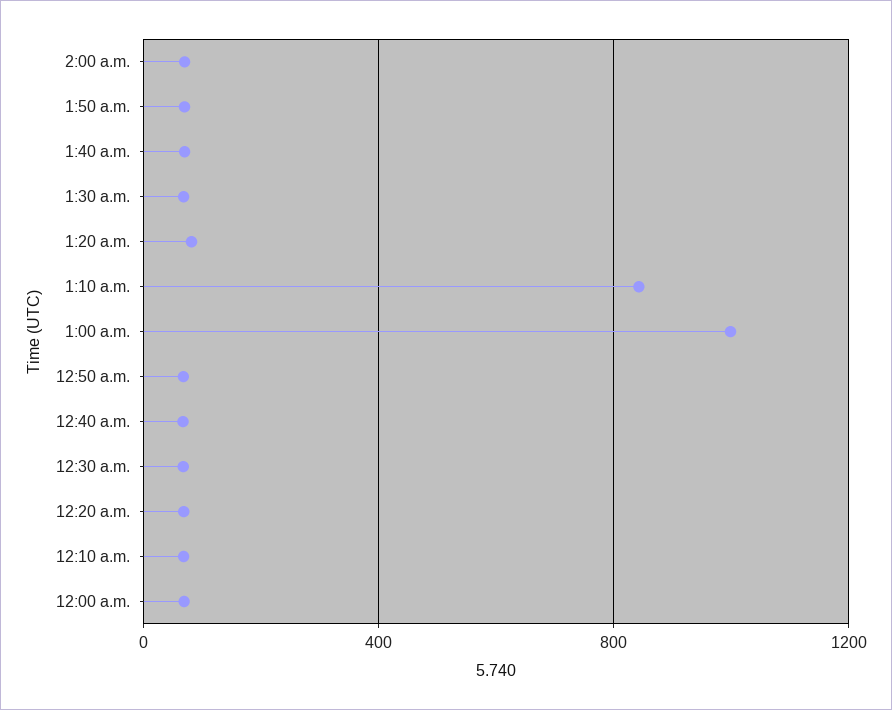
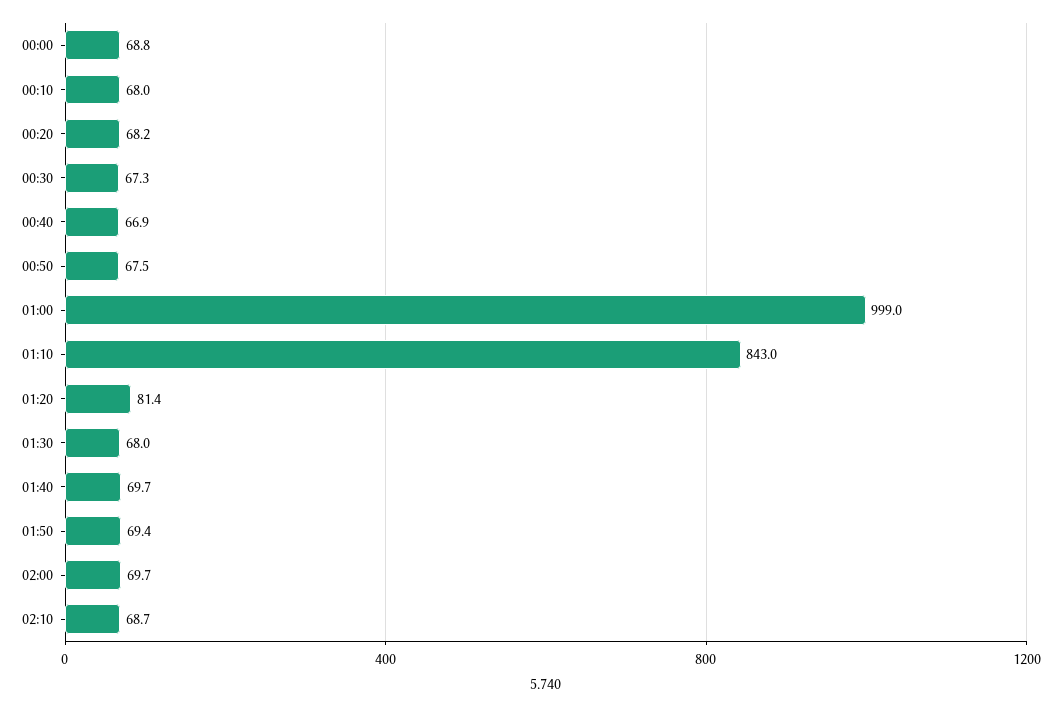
02:10: none -> 68.7

